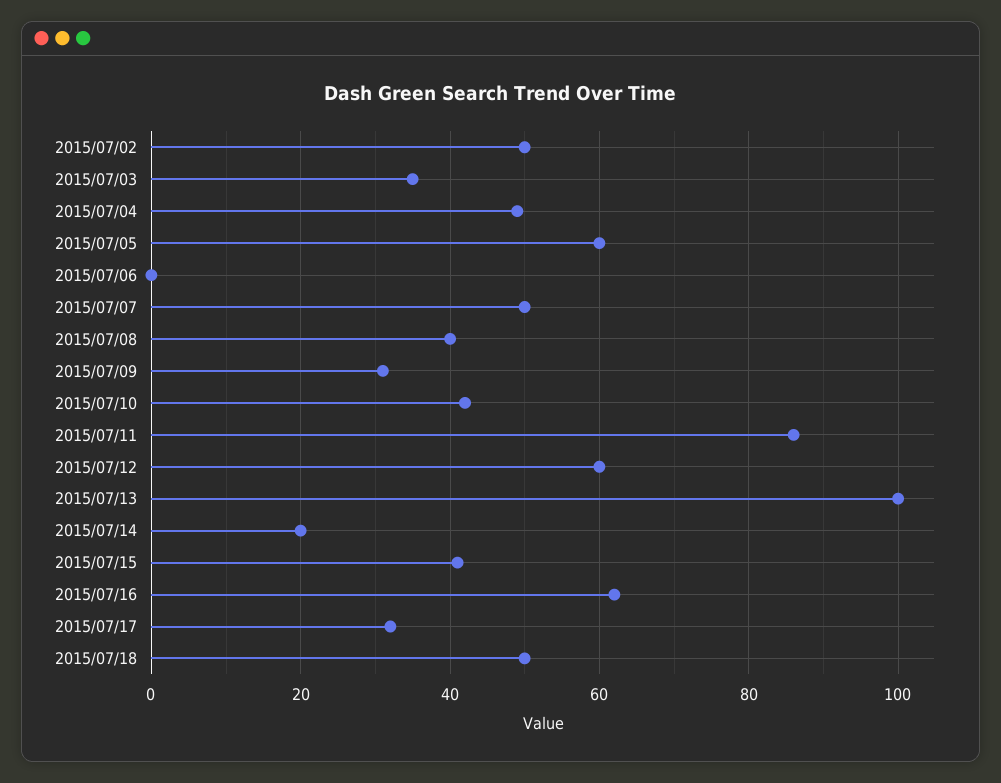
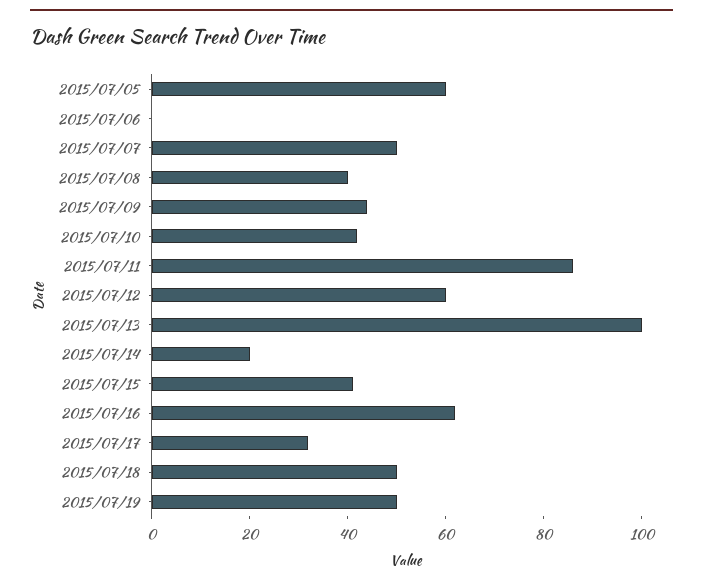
2015/07/02: 50 -> none
2015/07/03: 35 -> none
2015/07/04: 50 -> none
2015/07/09: 30 -> 45
2015/07/19: none -> 50

